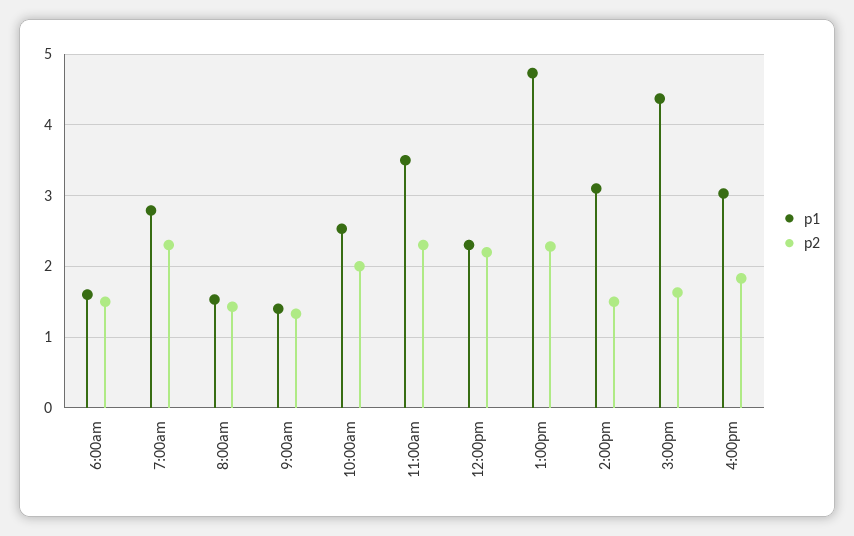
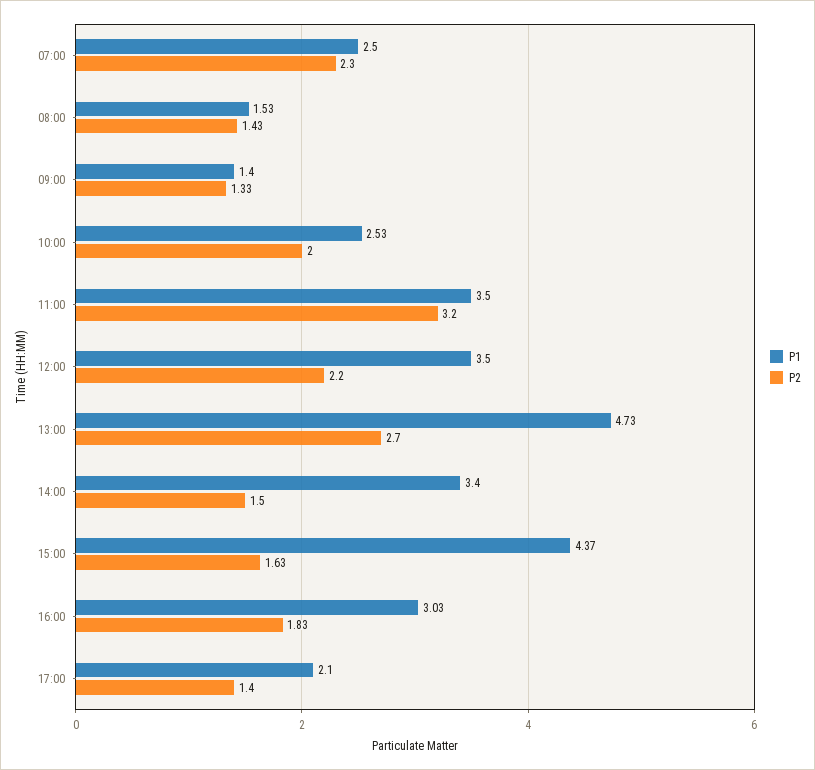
p1, 6:00am: 1.6 -> none
p2, 6:00am: 1.5 -> none
p1, 7:00am: 2.8 -> 2.5
p2, 11:00am: 2.3 -> 3.2
p1, 12:00pm: 2.3 -> 3.5
p2, 1:00pm: 2.3 -> 2.7
p1, 2:00pm: 3.1 -> 3.4
p1, 17:00: none -> 2.1
p2, 17:00: none -> 1.4

